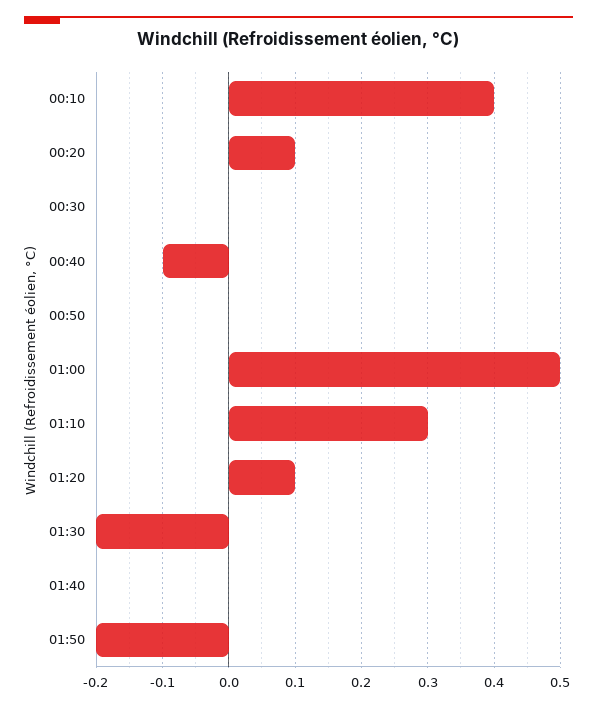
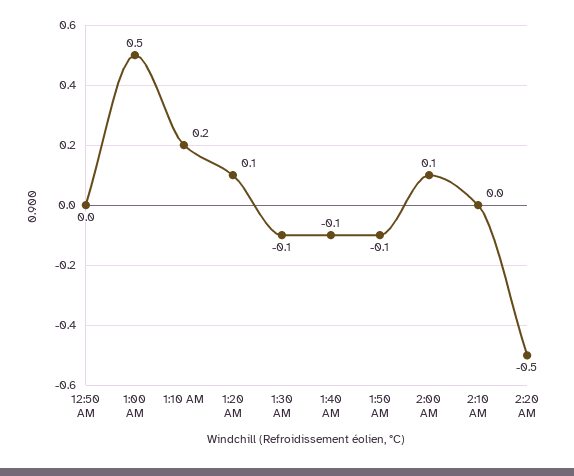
00:10: 0.4 -> none
00:20: 0.1 -> none
00:30: 0 -> none
00:40: -0.1 -> none
01:10: 0.3 -> 0.2
01:30: -0.2 -> -0.1
01:40: 0 -> -0.1
01:50: -0.2 -> -0.1
2:00 AM: none -> 0.1
2:10 AM: none -> 0
2:20 AM: none -> -0.5

